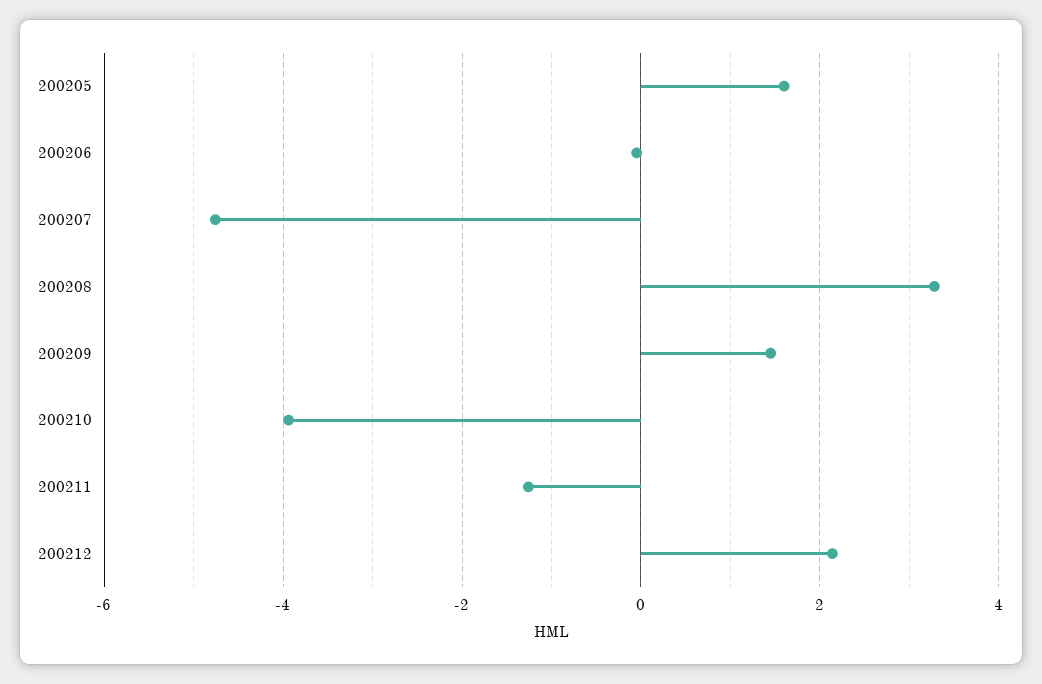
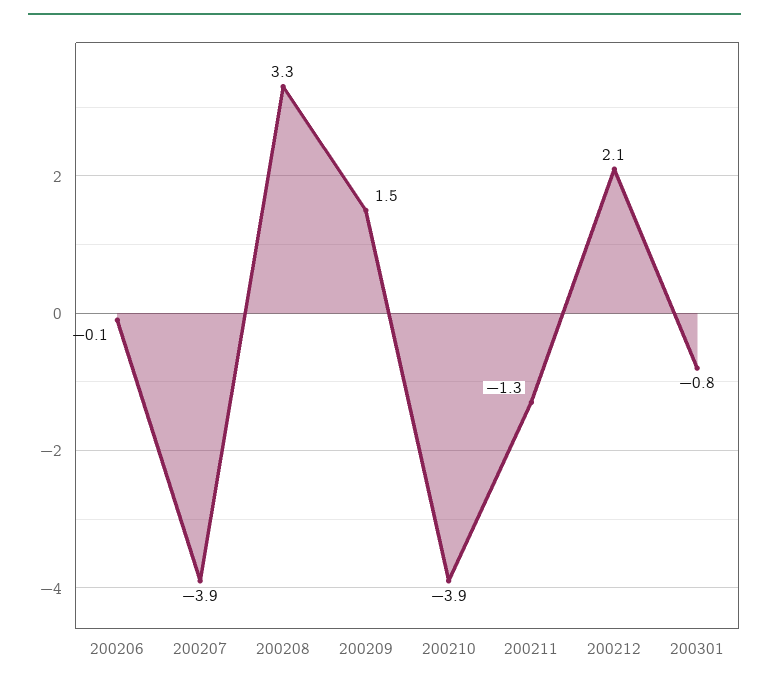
200205: 1.6 -> none
200207: -4.8 -> -3.9
200301: none -> -0.8

